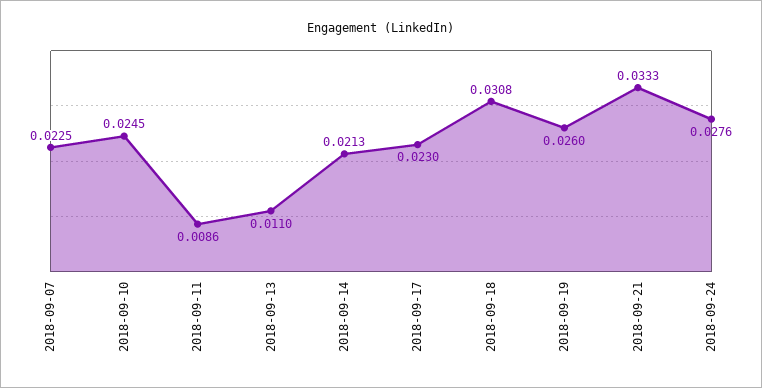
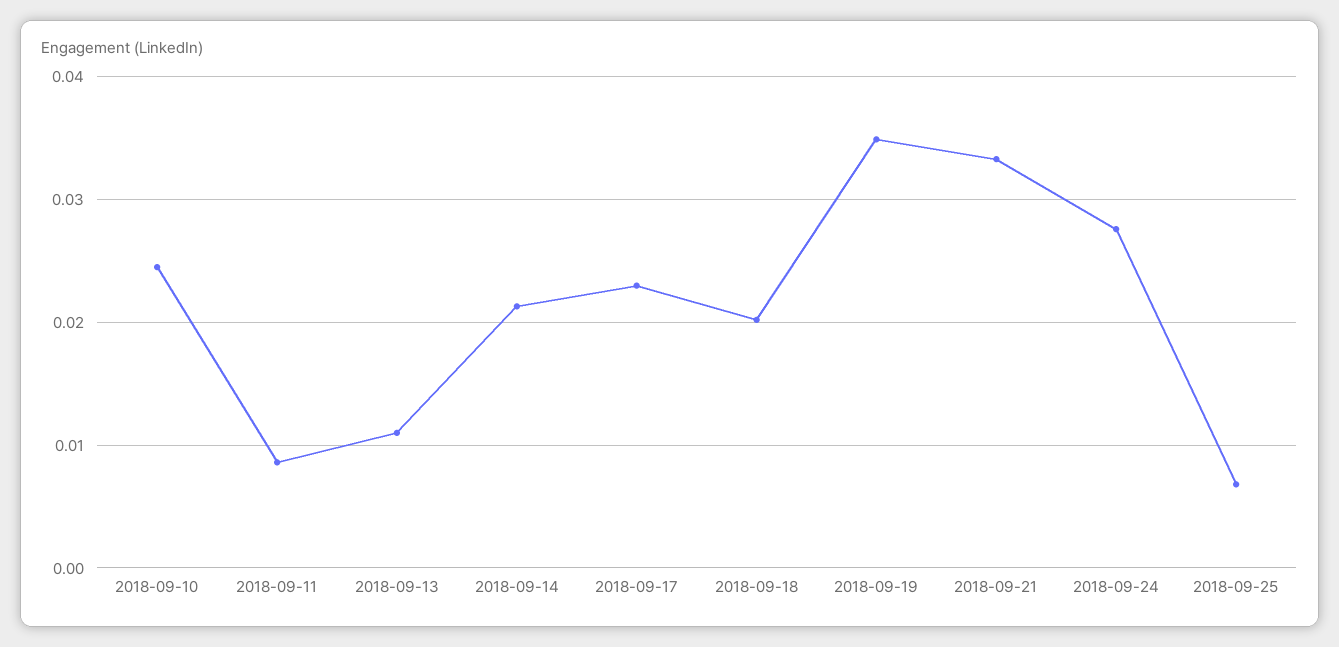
2018-09-07: 0.0225 -> none
2018-09-18: 0.0308 -> 0.02
2018-09-19: 0.026 -> 0.035
2018-09-25: none -> 0.007

